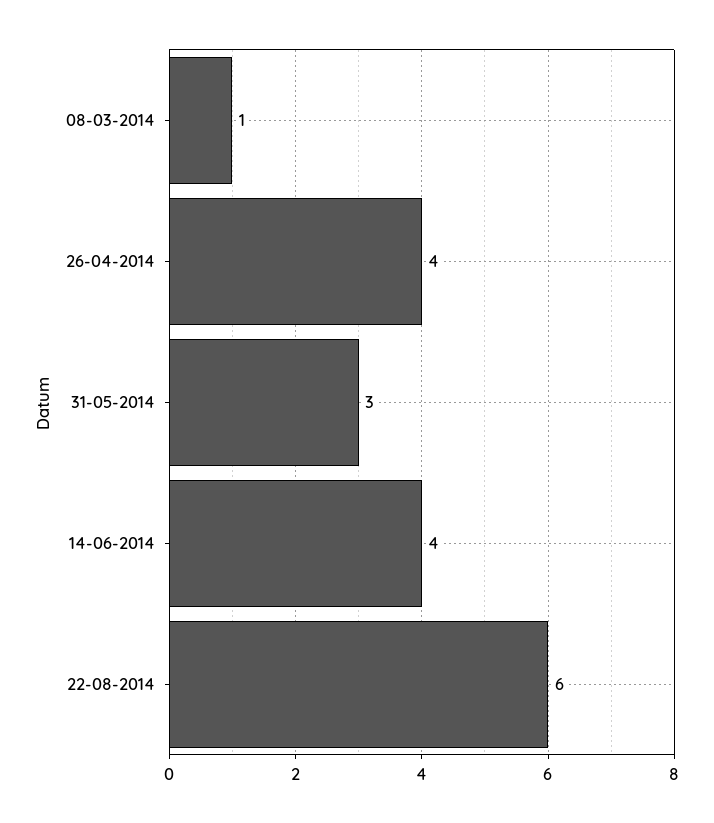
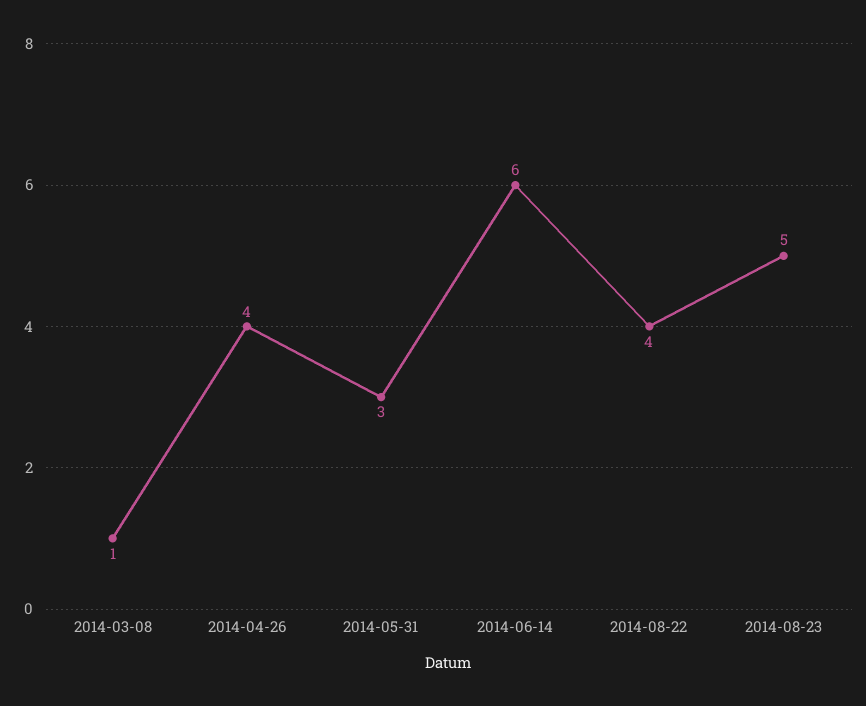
14-06-2014: 4 -> 6
22-08-2014: 6 -> 4
2014-08-23: none -> 5

